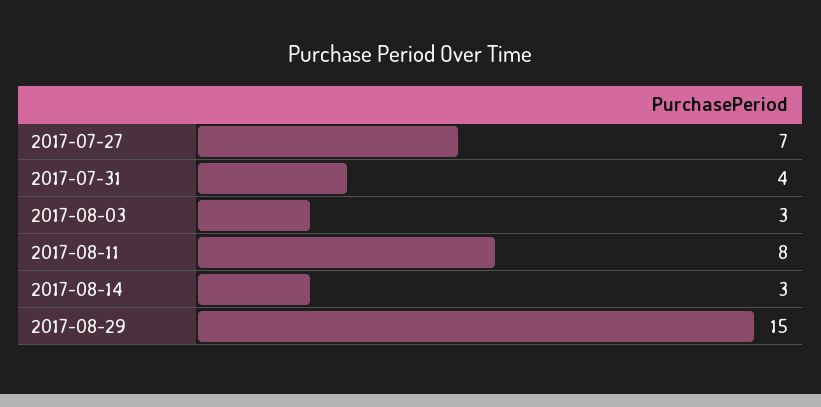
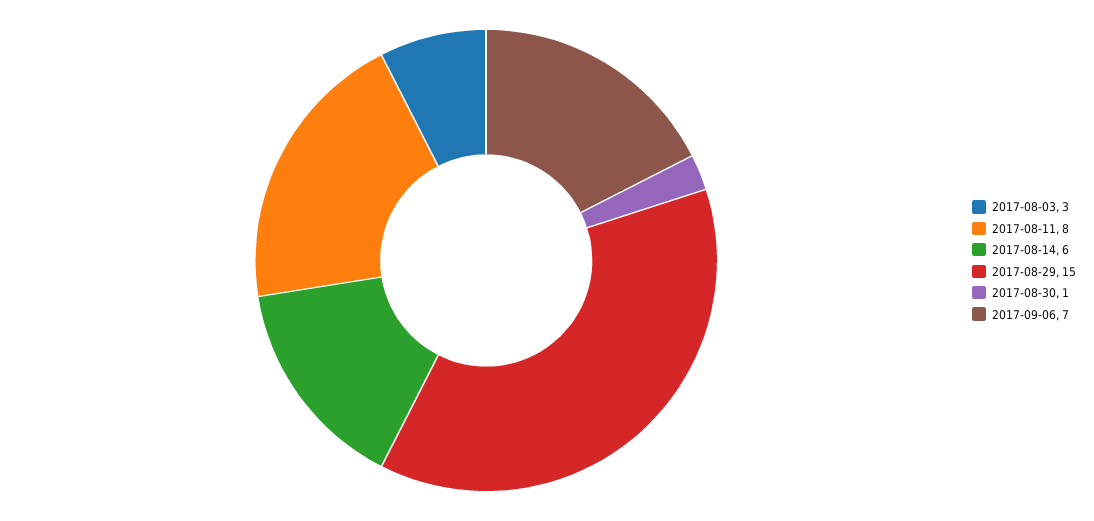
2017-07-27: 7 -> none
2017-07-31: 4 -> none
2017-08-14: 3 -> 6
2017-08-30: none -> 1
2017-09-06: none -> 7

